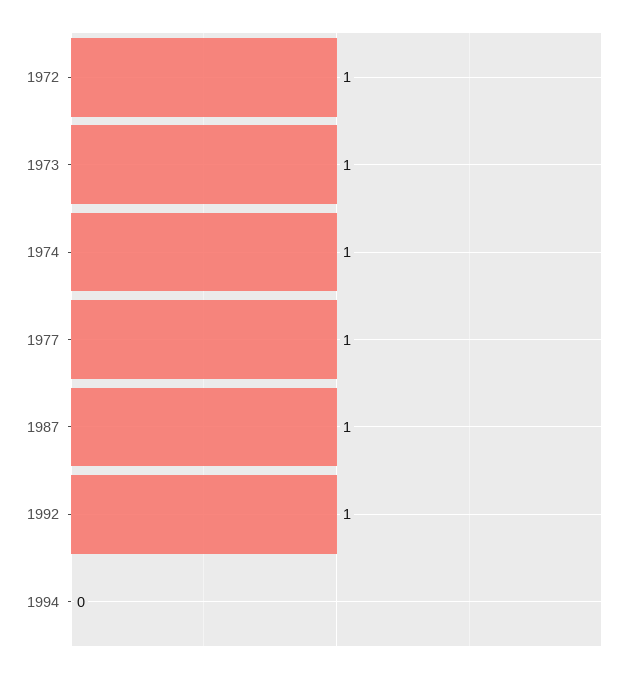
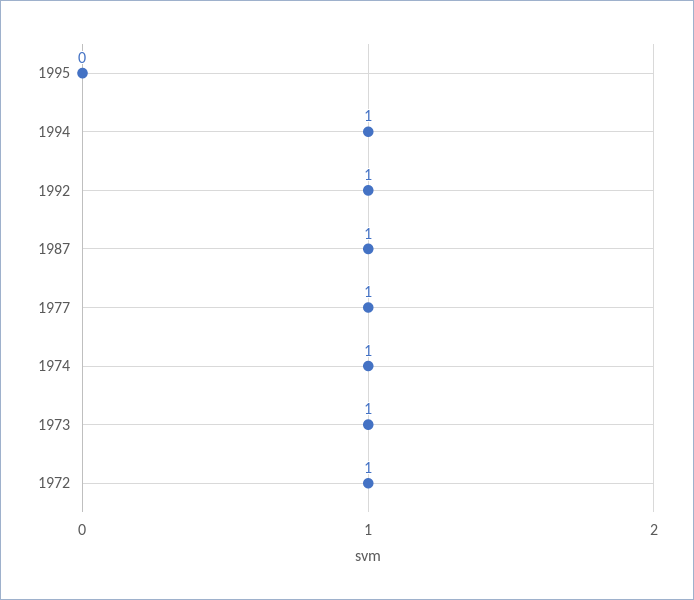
1994: 0 -> 1
1995: none -> 0

